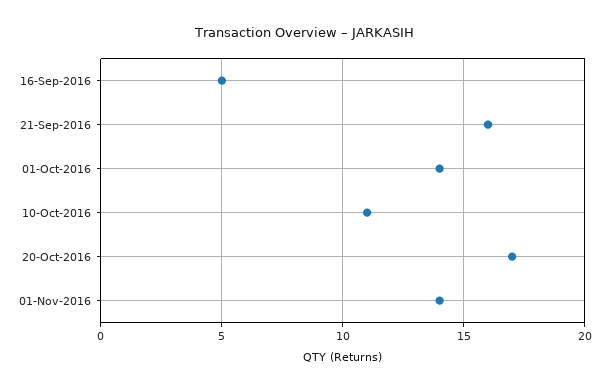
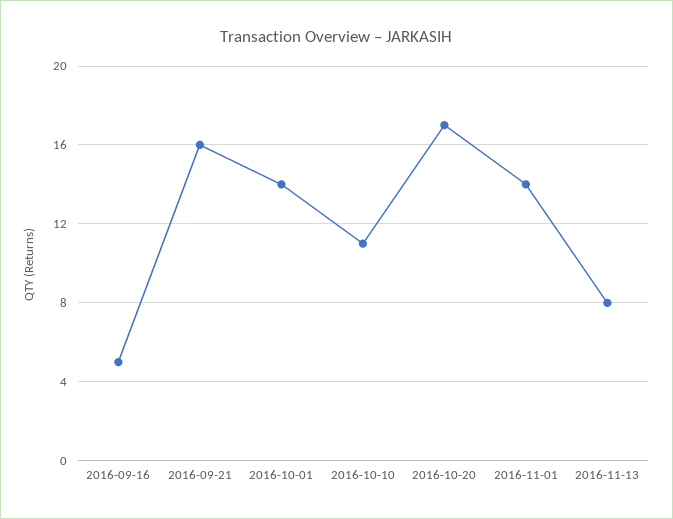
2016-11-13: none -> 8

